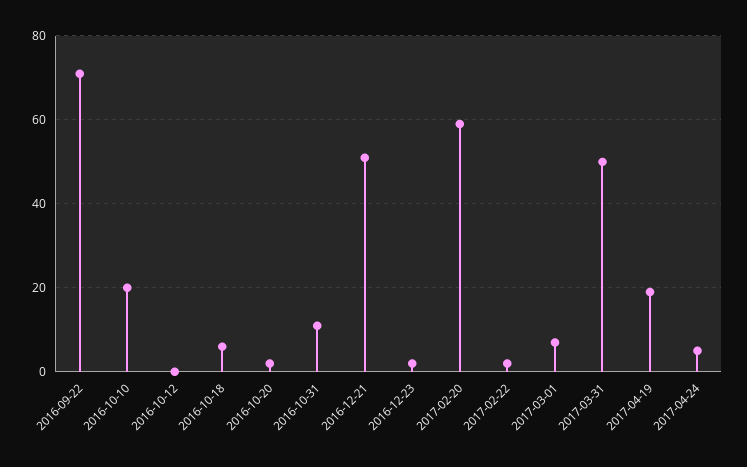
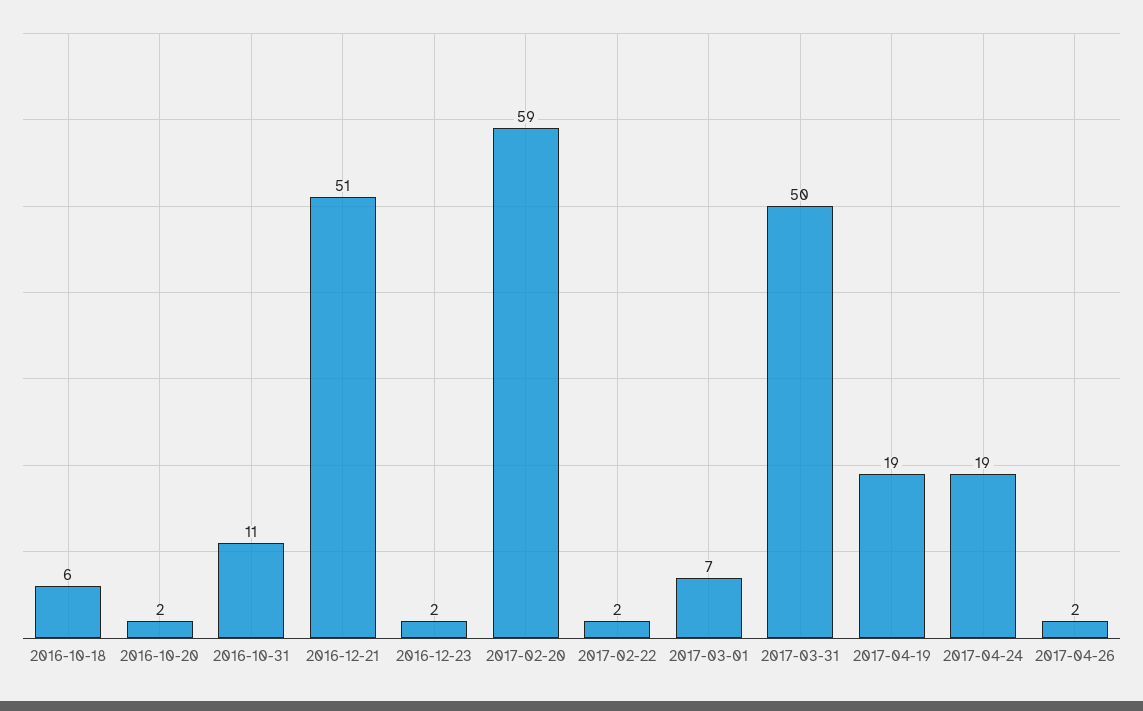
2016-09-22: 70 -> none
2016-10-10: 20 -> none
2016-10-12: 0 -> none
2017-04-24: 5 -> 19
2017-04-26: none -> 2

